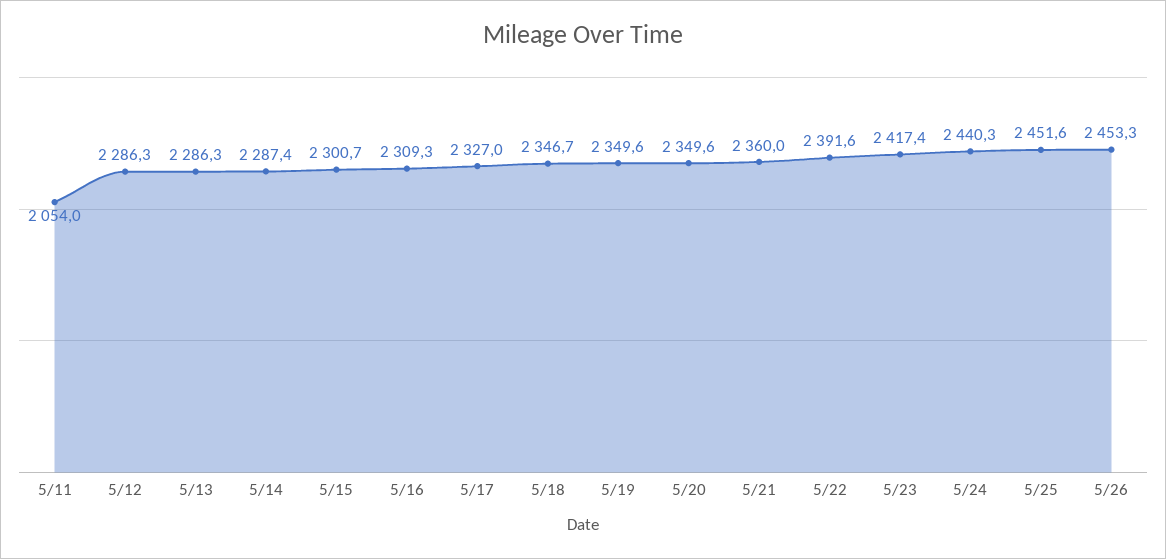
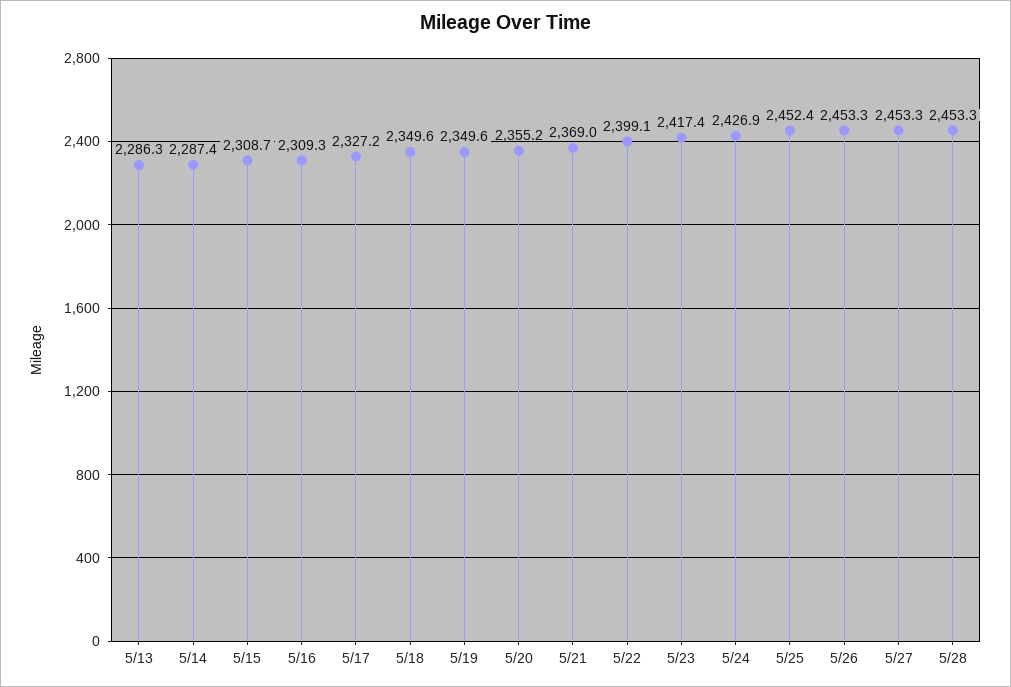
5/11: 2054 -> none
5/12: 2286.3 -> none
5/15: 2300.7 -> 2308.7
5/17: 2327 -> 2327.2
5/18: 2346.7 -> 2349.6
5/20: 2349.6 -> 2355.2
5/21: 2360 -> 2369
5/22: 2391.6 -> 2399.1
5/24: 2440.3 -> 2426.9
5/25: 2451.6 -> 2452.4
5/27: none -> 2453.3
5/28: none -> 2453.3

